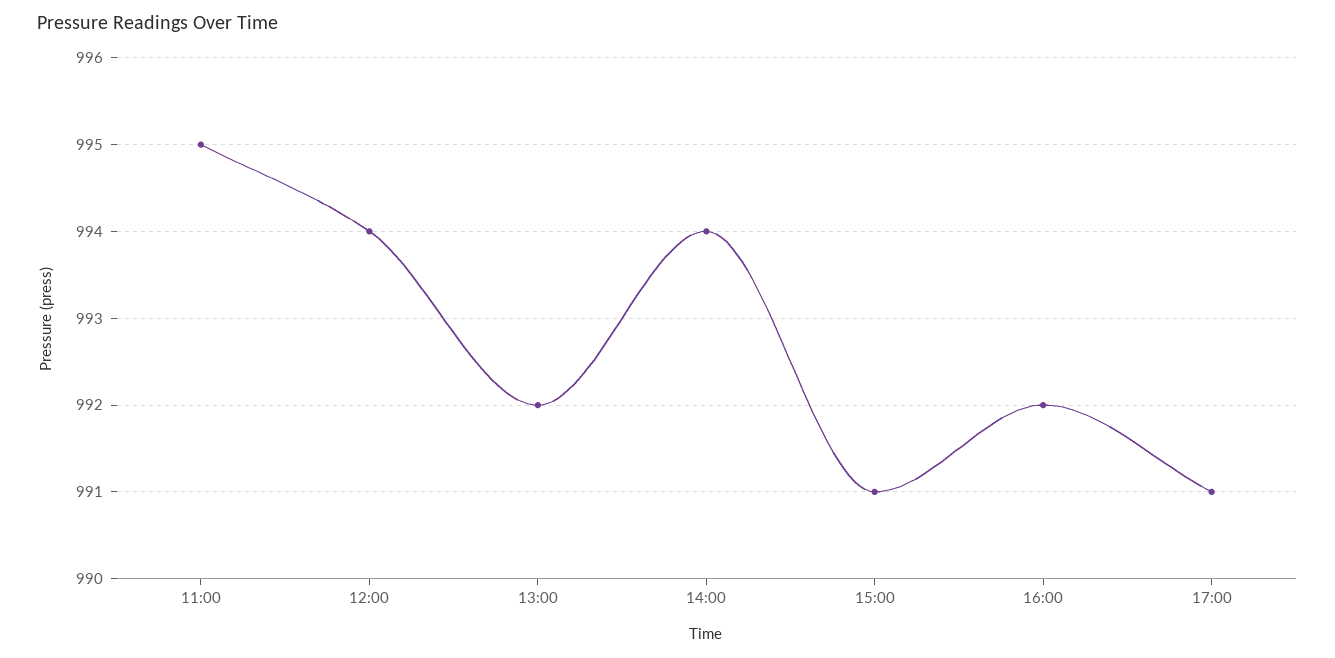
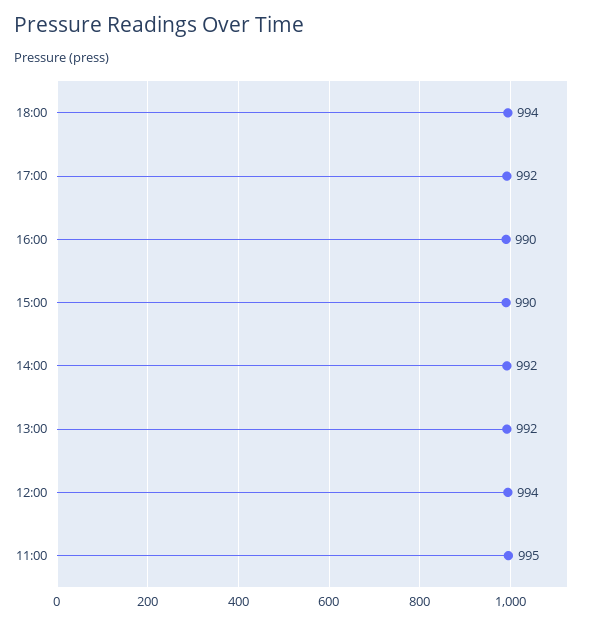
14:00: 994 -> 992
15:00: 991 -> 990
16:00: 992 -> 990
17:00: 991 -> 992
18:00: none -> 994

